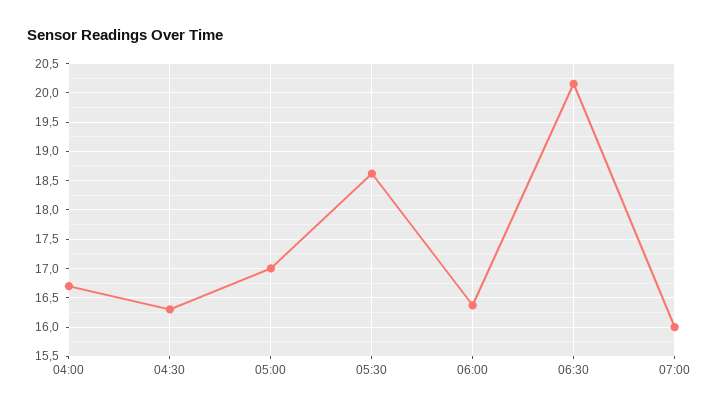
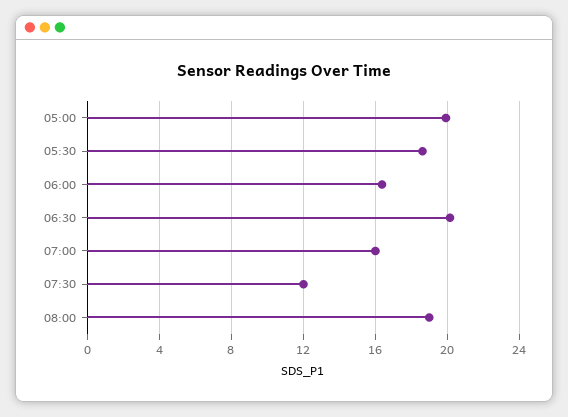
04:00: 16.75 -> none
04:30: 16.25 -> none
05:00: 17 -> 20
07:30: none -> 12
08:00: none -> 19

